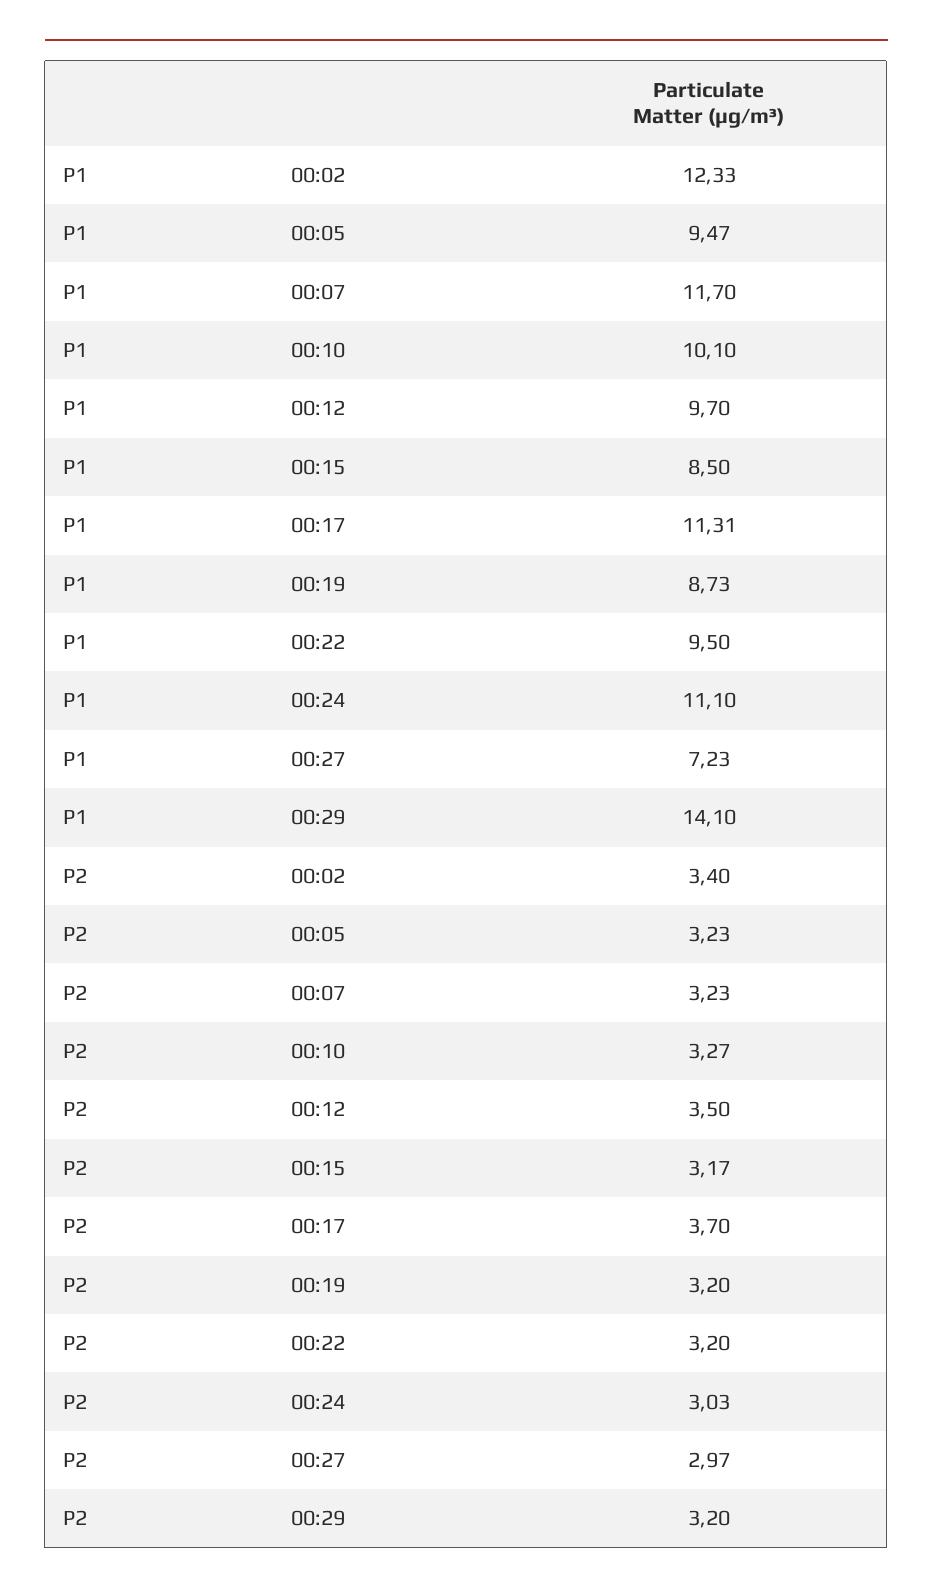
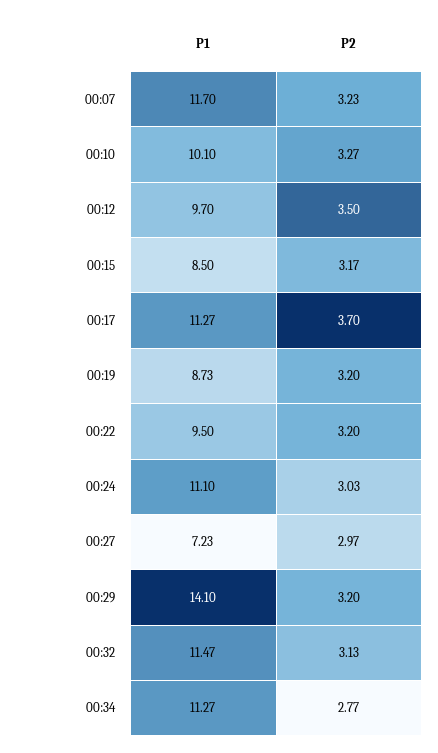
P1, 00:02: 12.33 -> none
P1, 00:05: 9.47 -> none
P1, 00:17: 11.31 -> 11.27
P2, 00:02: 3.4 -> none
P2, 00:05: 3.23 -> none
P1, 00:32: none -> 11.47
P2, 00:32: none -> 3.13
P1, 00:34: none -> 11.27
P2, 00:34: none -> 2.77

